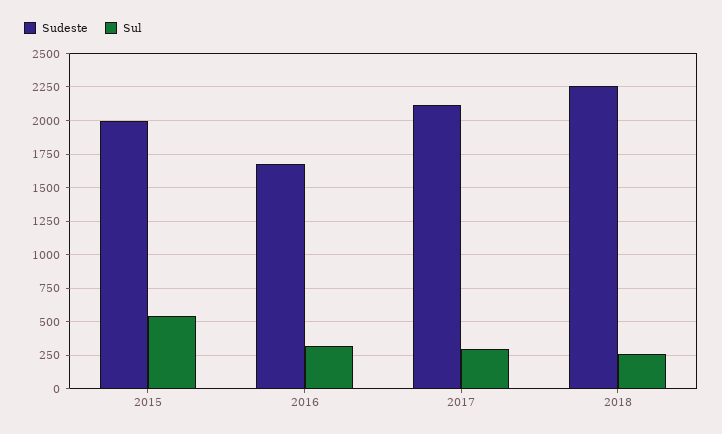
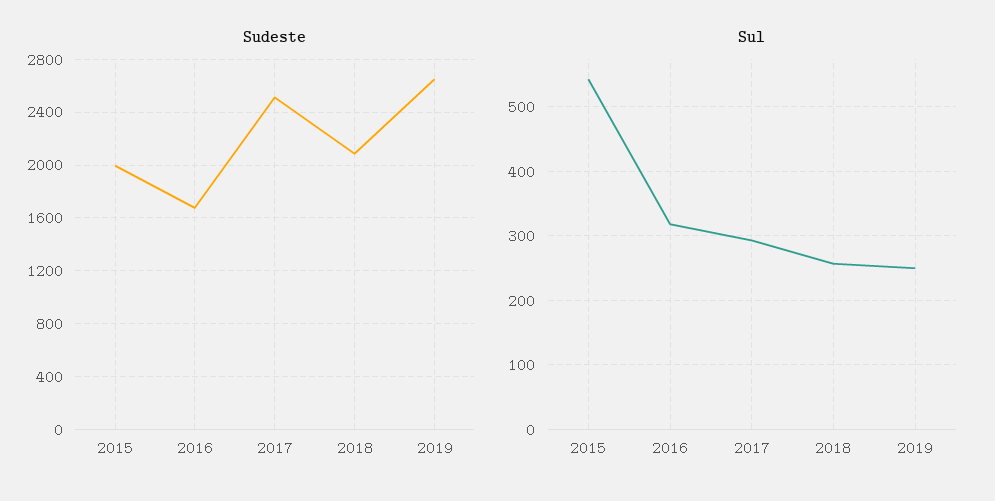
Sudeste, 2017: 2100 -> 2500
Sudeste, 2018: 2250 -> 2100
Sudeste, 2019: none -> 2650
Sul, 2019: none -> 250

